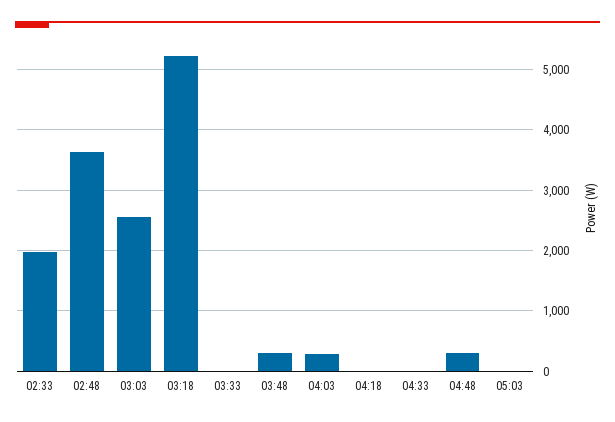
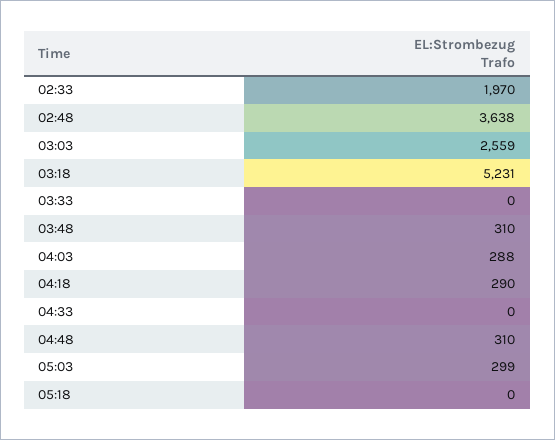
04:18: 0 -> 290
05:03: 0 -> 299
05:18: none -> 0

